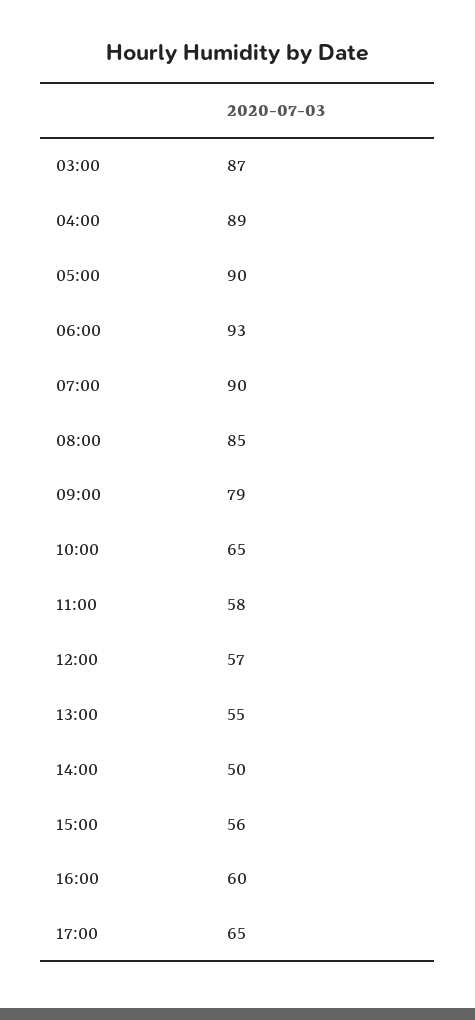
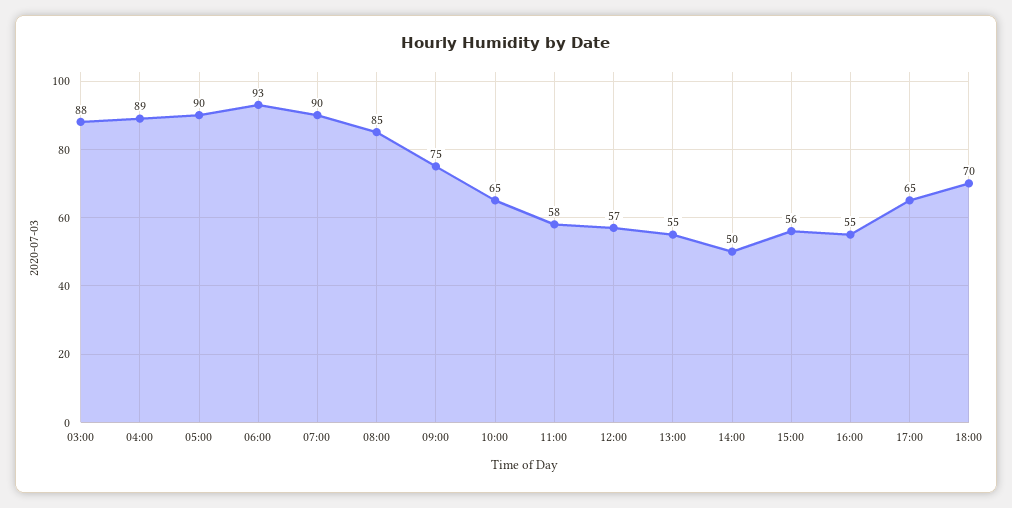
03:00: 87 -> 88
09:00: 79 -> 75
16:00: 60 -> 55
18:00: none -> 70

